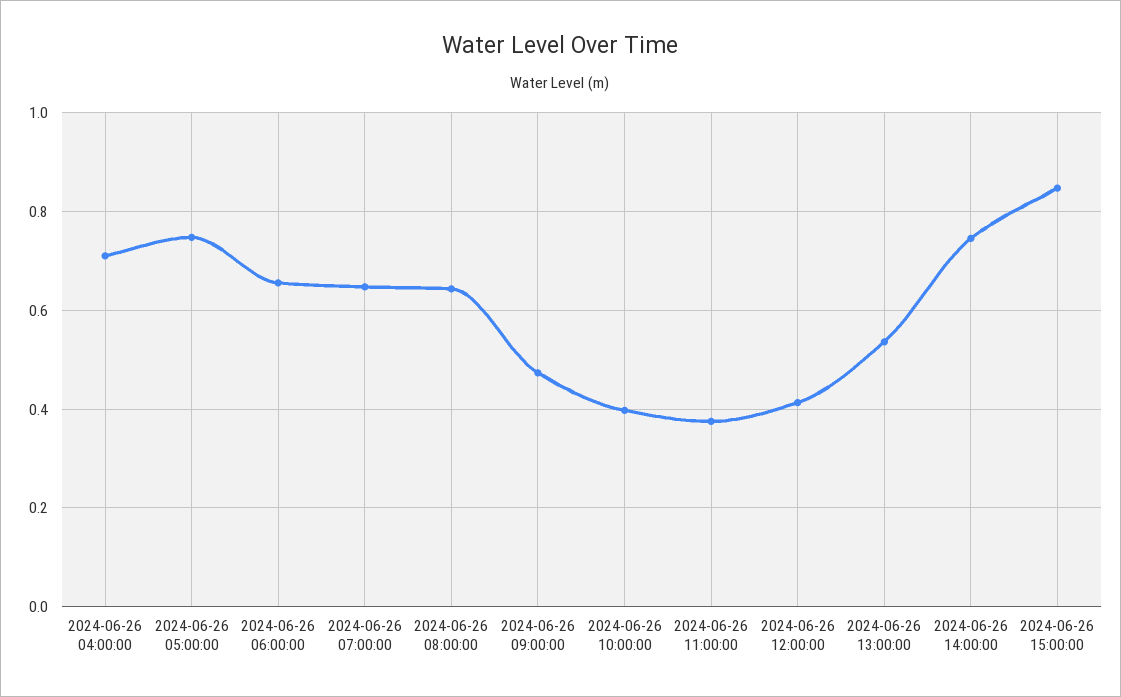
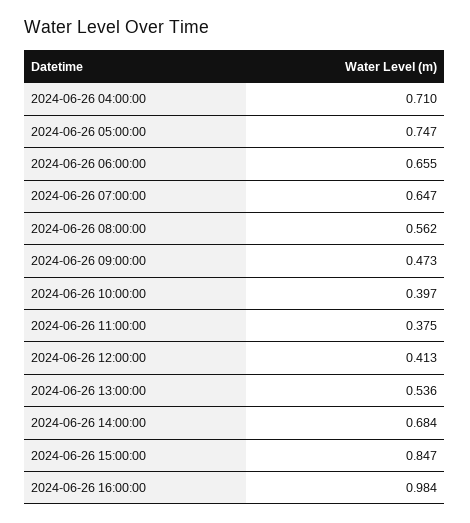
2024-06-26 08:00:00: 0.64 -> 0.562
2024-06-26 14:00:00: 0.74 -> 0.684
2024-06-26 16:00:00: none -> 0.984

